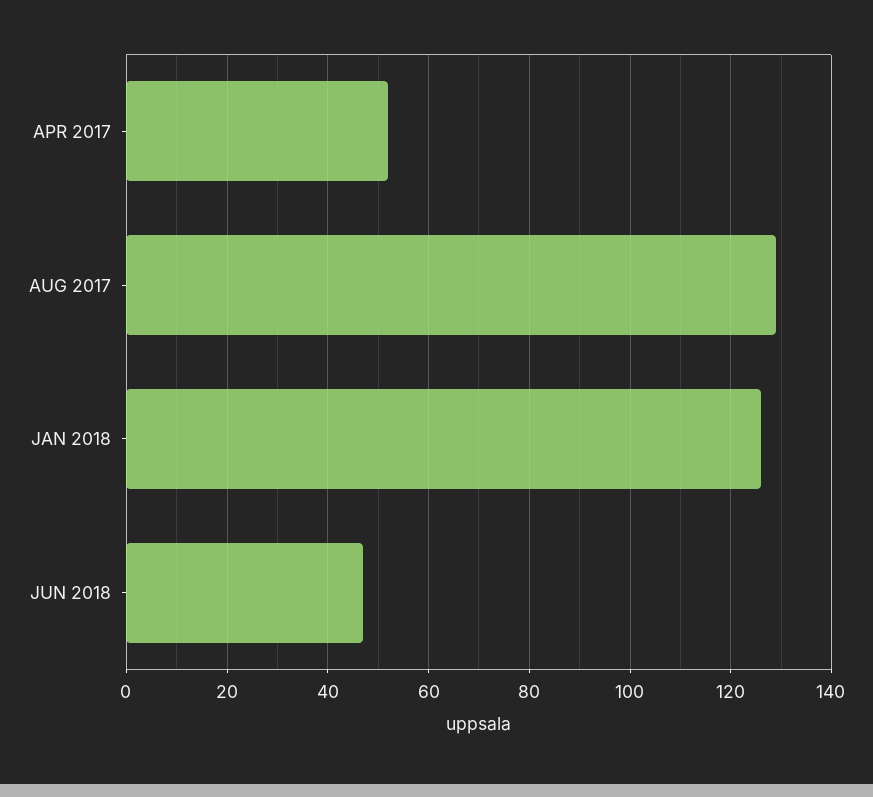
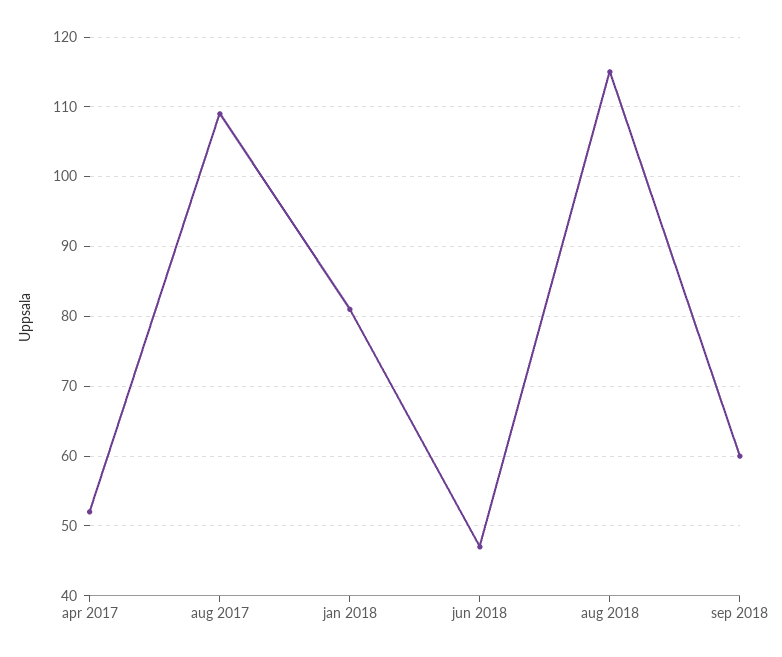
AUG 2017: 130 -> 109
JAN 2018: 125 -> 81
aug 2018: none -> 115
sep 2018: none -> 60

